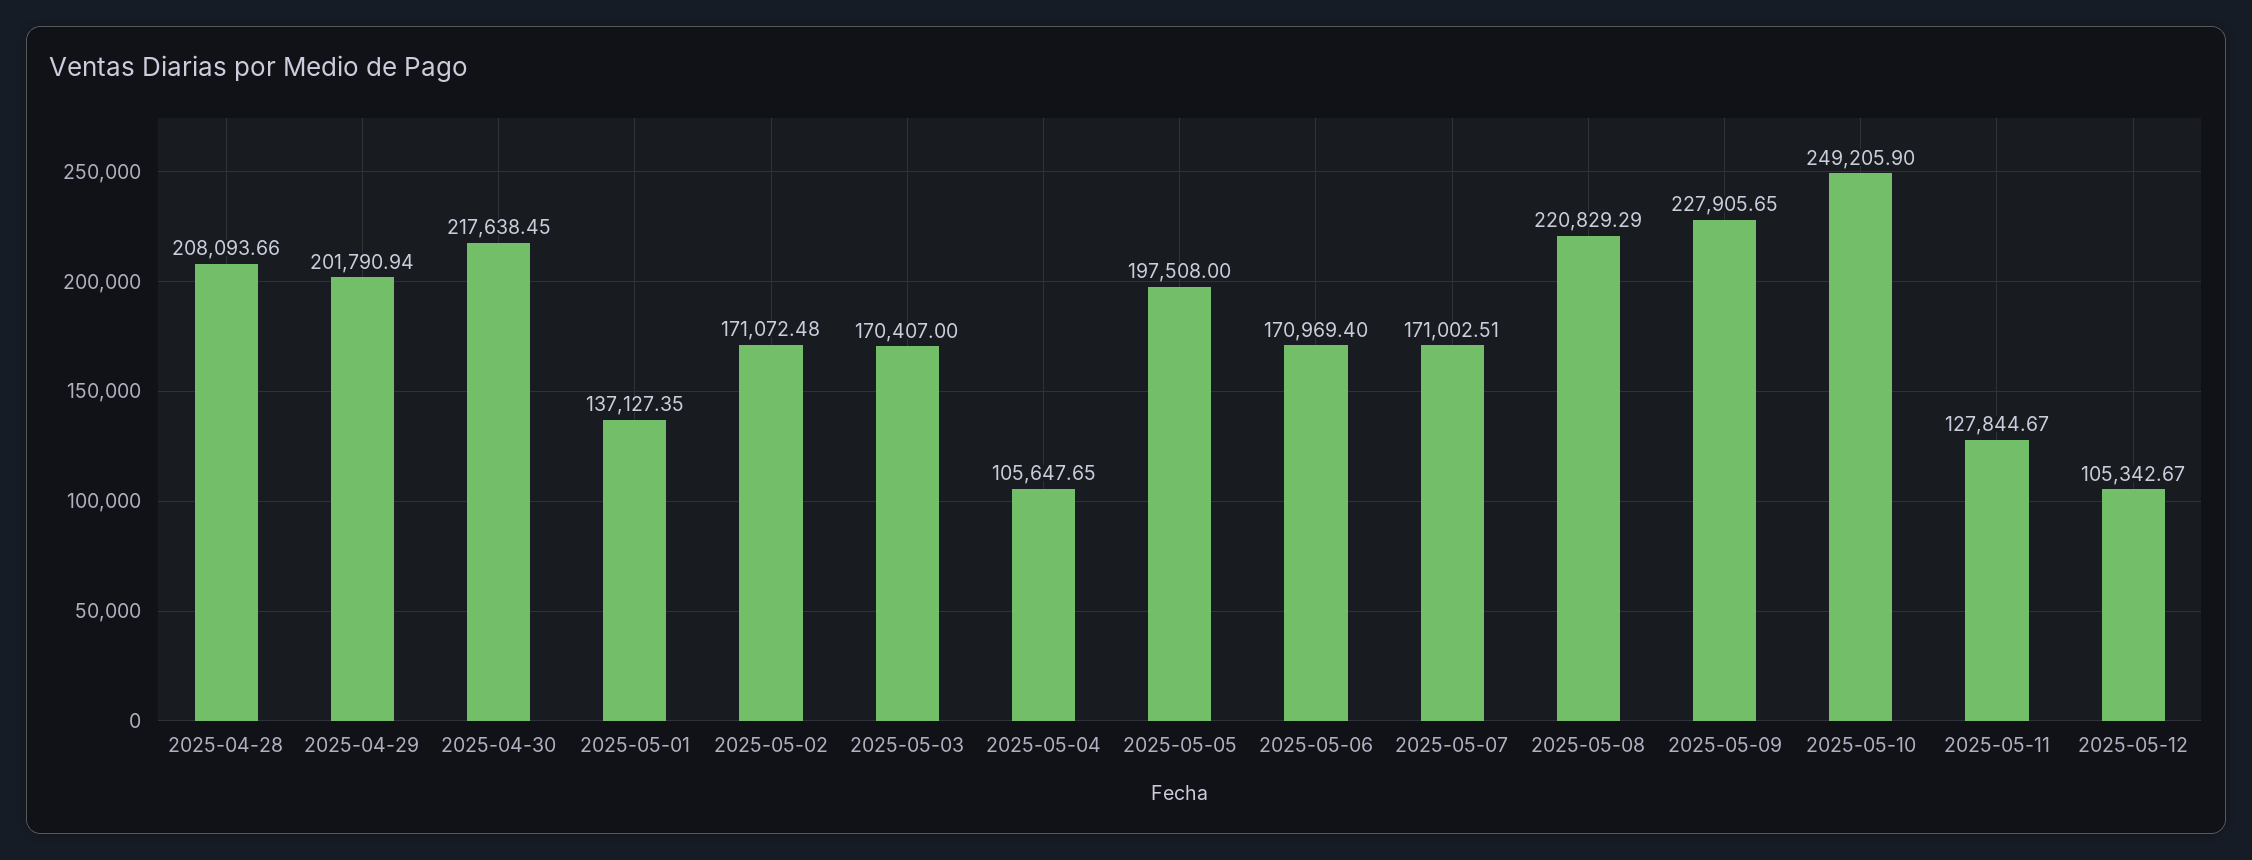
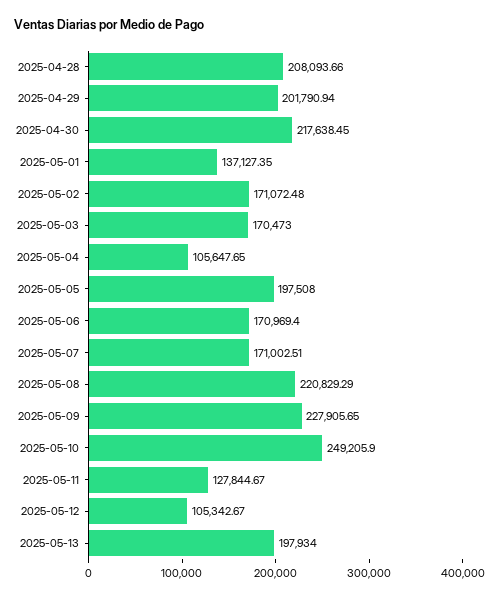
2025-05-03: 170407 -> 170473
2025-05-13: none -> 197934

